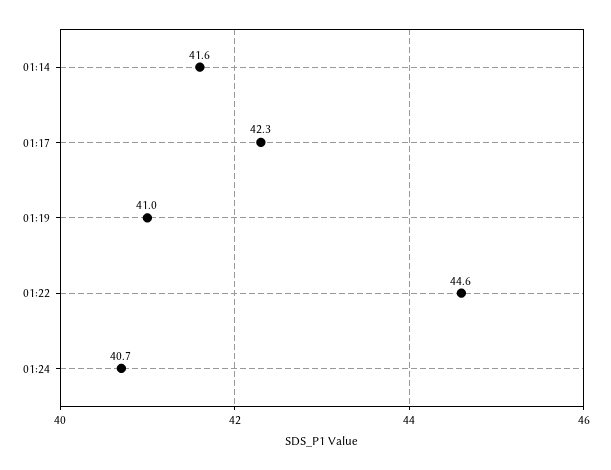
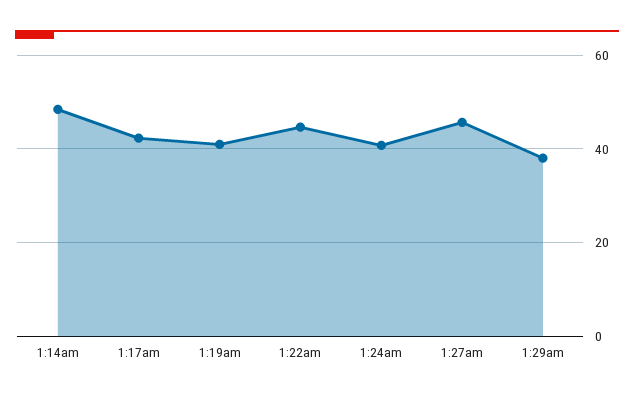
01:14: 41.6 -> 48
1:27am: none -> 46
1:29am: none -> 38

